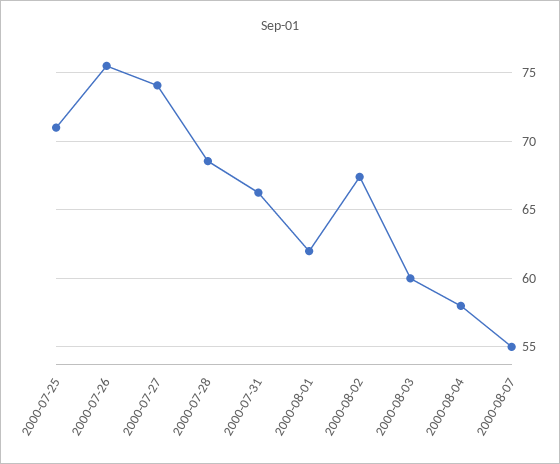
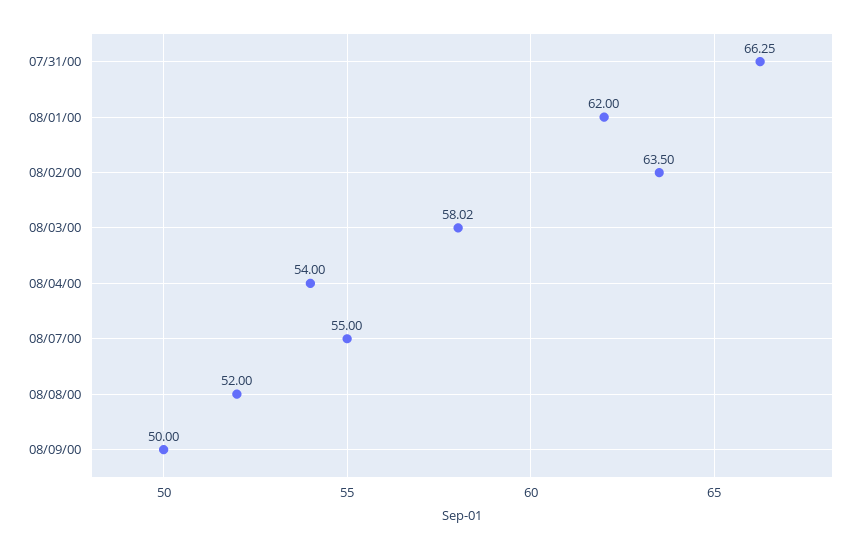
2000-07-25: 71 -> none
2000-07-26: 75.5 -> none
2000-07-27: 74 -> none
2000-07-28: 68.5 -> none
2000-08-02: 67.5 -> 63.5
2000-08-03: 60 -> 58.02
2000-08-04: 58 -> 54
08/08/00: none -> 52
08/09/00: none -> 50

